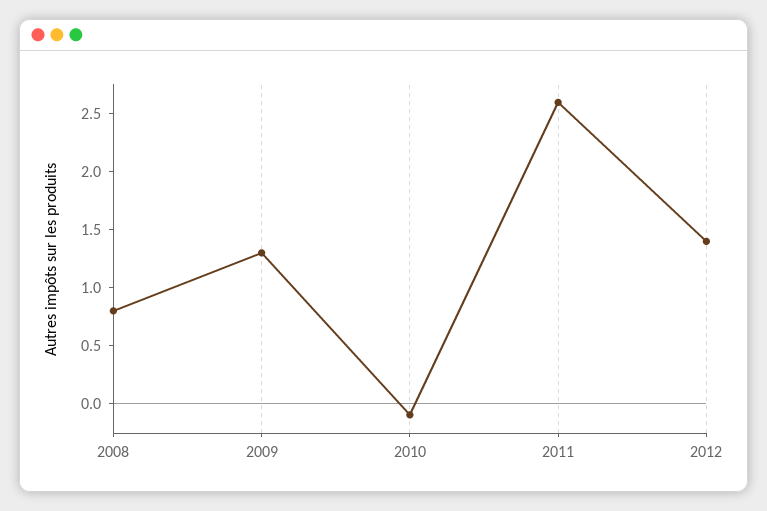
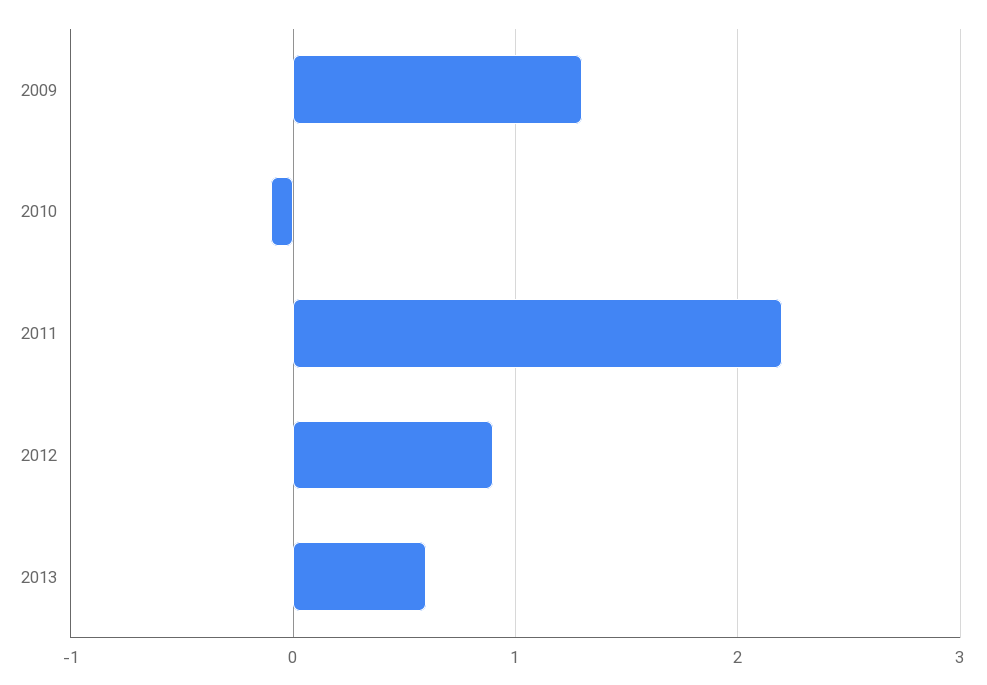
2008: 0.8 -> none
2011: 2.6 -> 2.2
2012: 1.4 -> 0.9
2013: none -> 0.6

